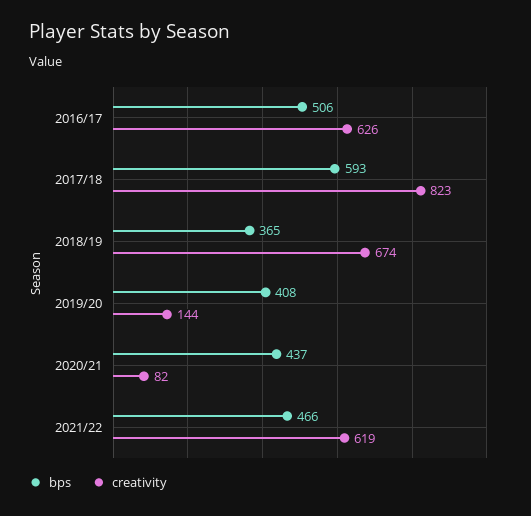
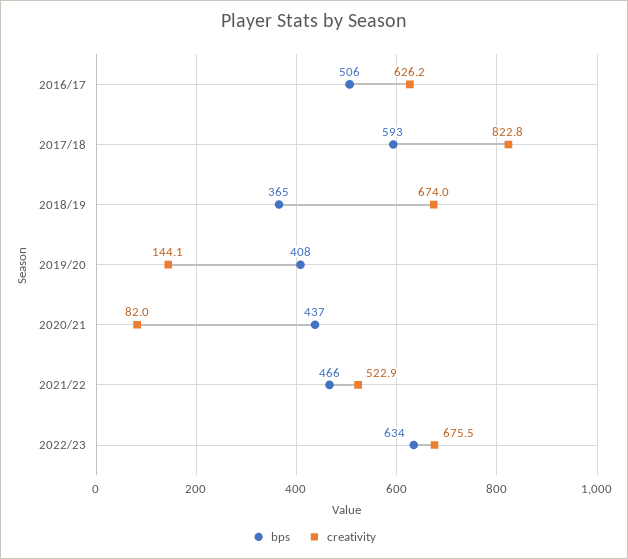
creativity, 2021/22: 619 -> 522.9
bps, 2022/23: none -> 634
creativity, 2022/23: none -> 675.5

